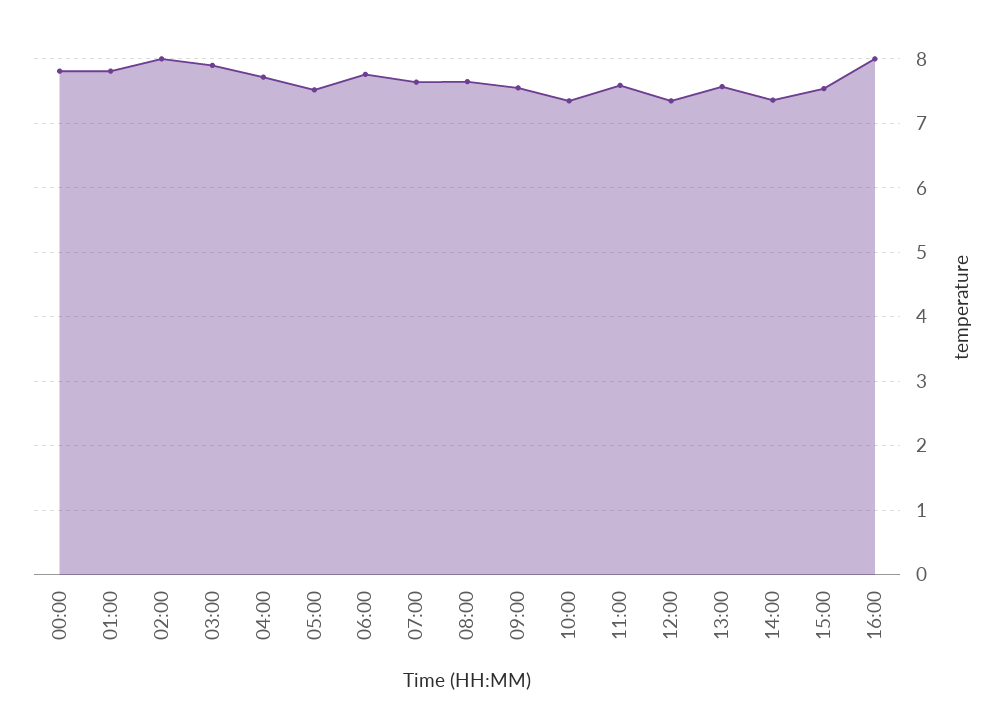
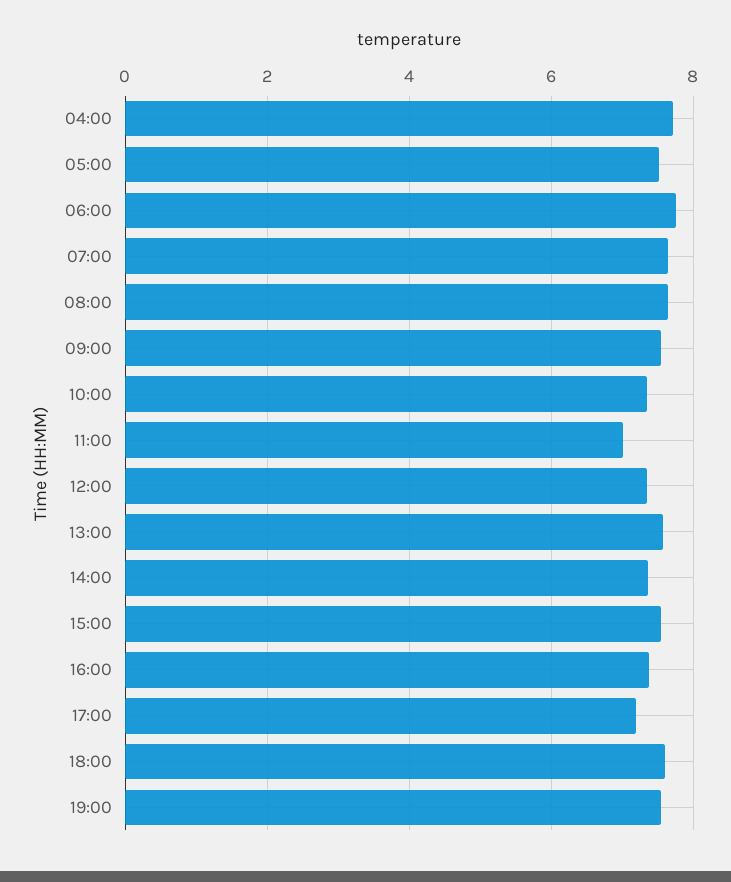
00:00: 7.8 -> none
01:00: 7.8 -> none
02:00: 8 -> none
03:00: 7.9 -> none
11:00: 7.6 -> 7
16:00: 8 -> 7.4
17:00: none -> 7.2
18:00: none -> 7.6
19:00: none -> 7.6

